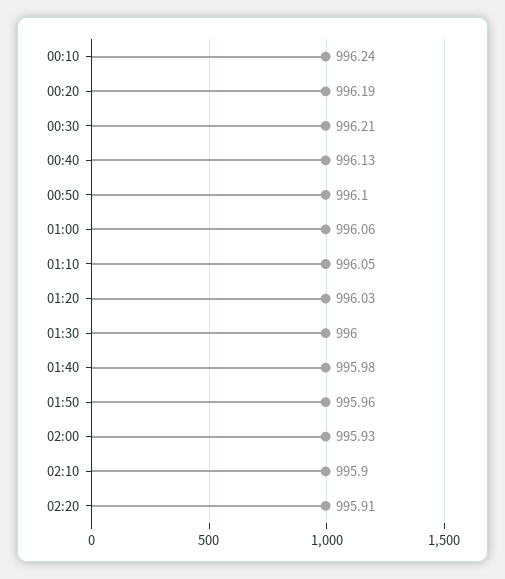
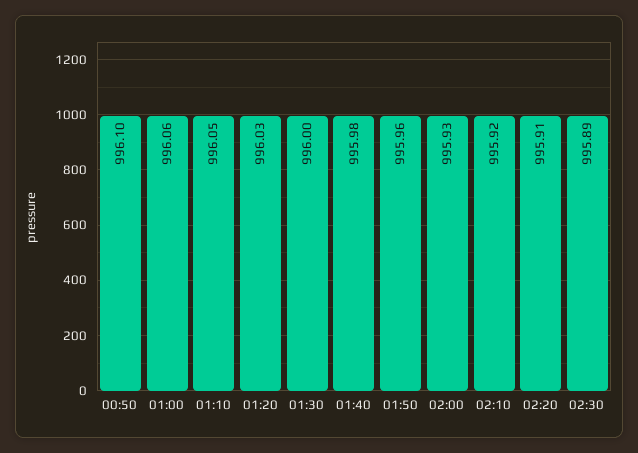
00:10: 996.24 -> none
00:20: 996.19 -> none
00:30: 996.21 -> none
00:40: 996.13 -> none
02:10: 995.9 -> 995.92
02:30: none -> 995.89

